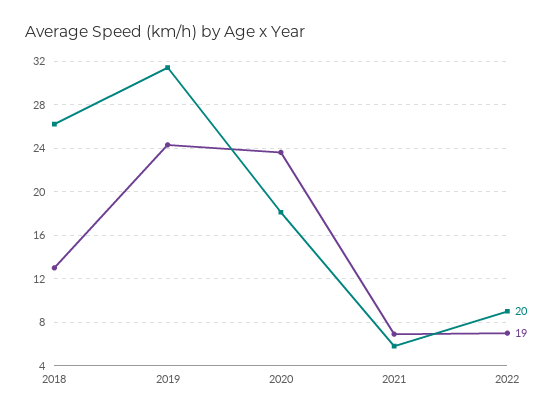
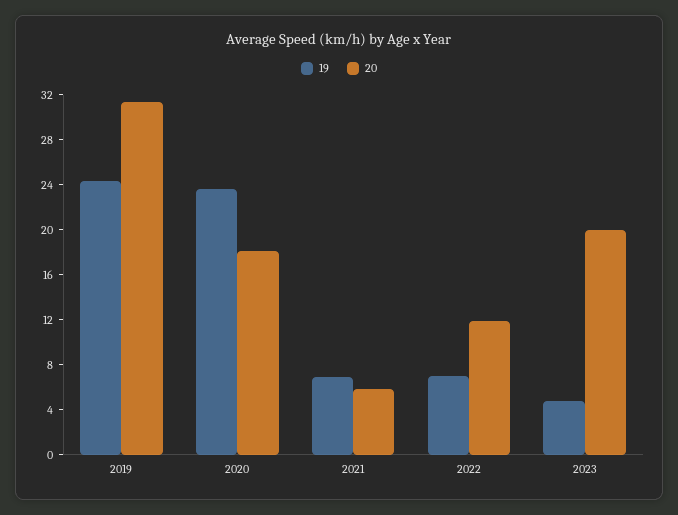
20, 2018: 26 -> none
19, 2018: 13 -> none
20, 2022: 9 -> 12
19, 2023: none -> 5
20, 2023: none -> 20

